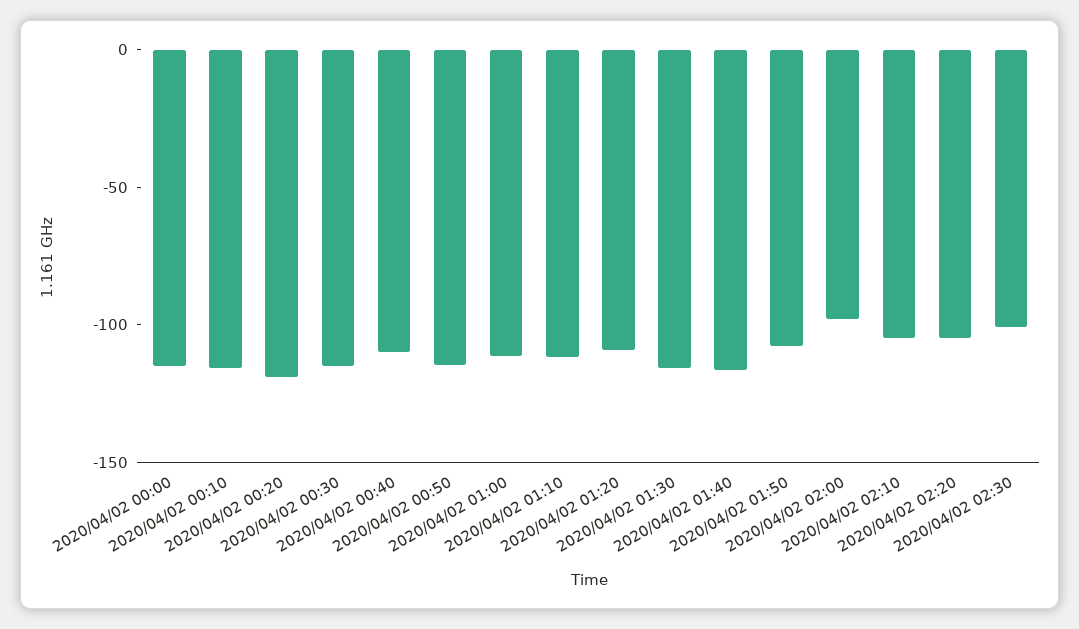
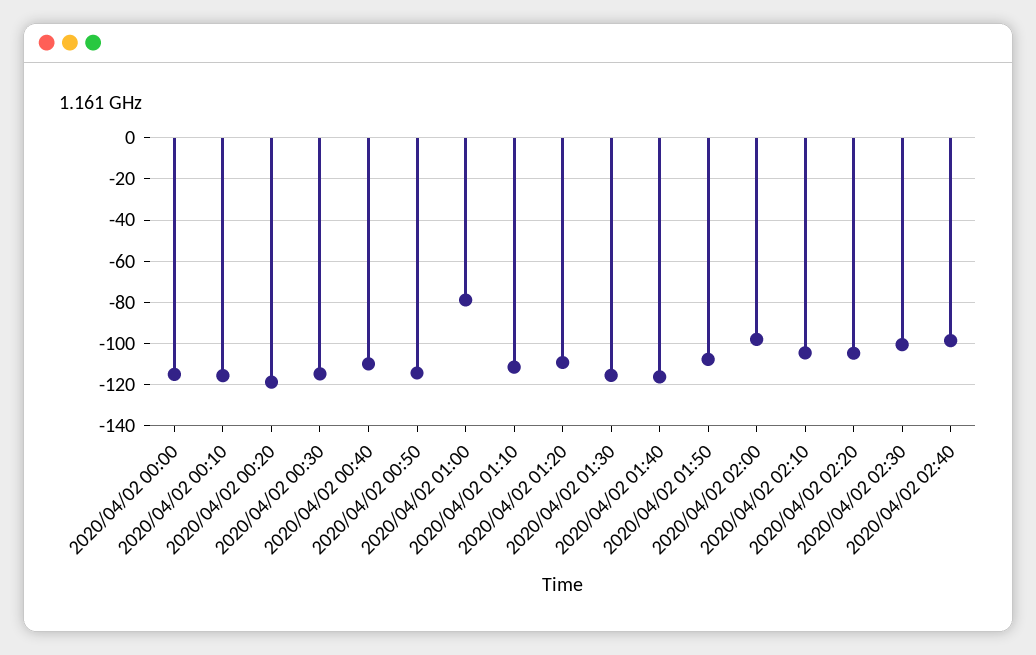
2020/04/02 01:00: -110 -> -80
2020/04/02 02:40: none -> -100

